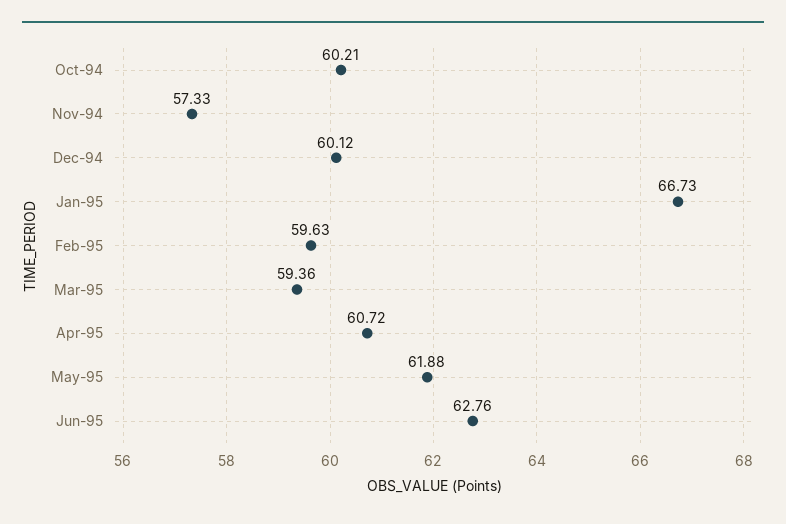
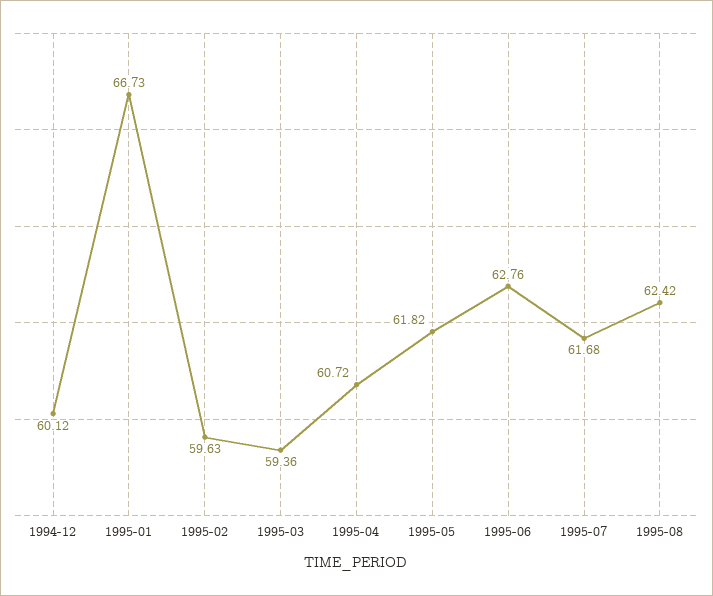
Oct-94: 60.21 -> none
Nov-94: 57.33 -> none
May-95: 61.88 -> 61.82
1995-07: none -> 61.68
1995-08: none -> 62.42

